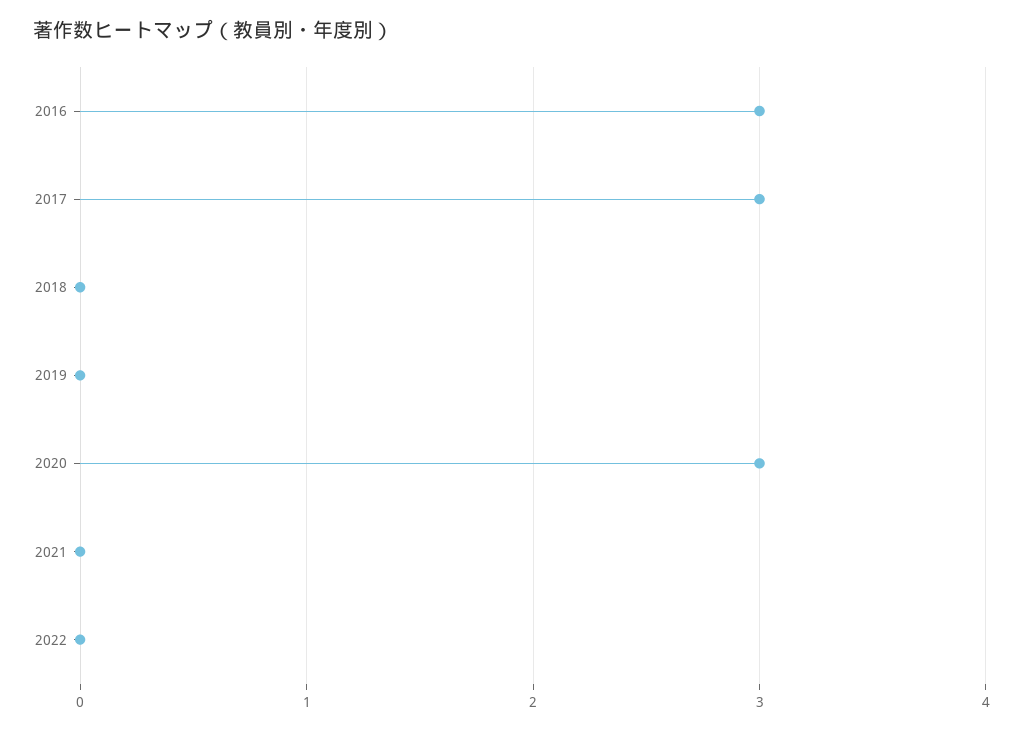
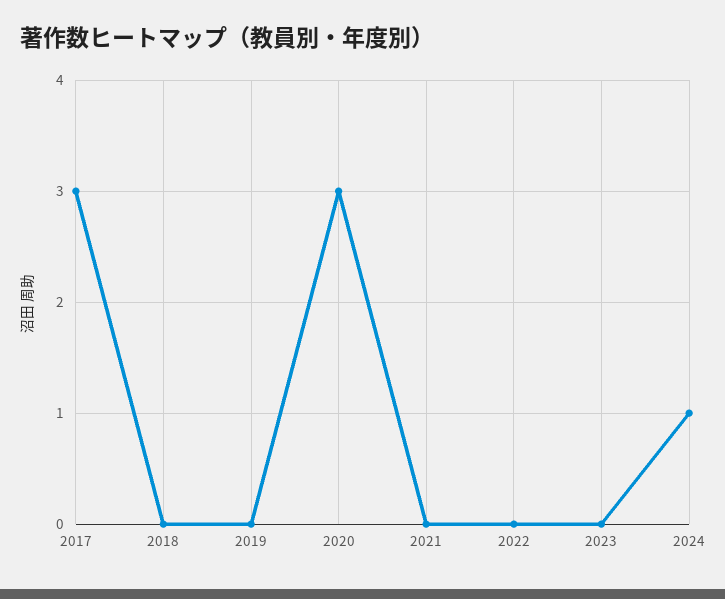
2016: 3 -> none
2023: none -> 0
2024: none -> 1

